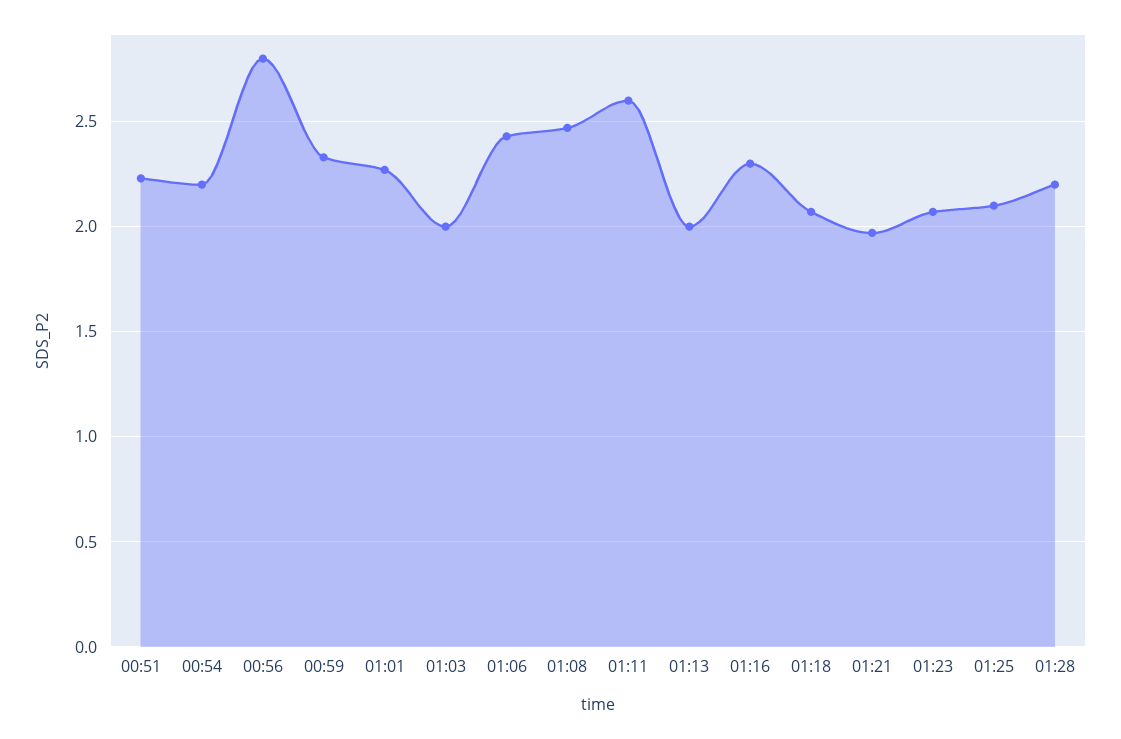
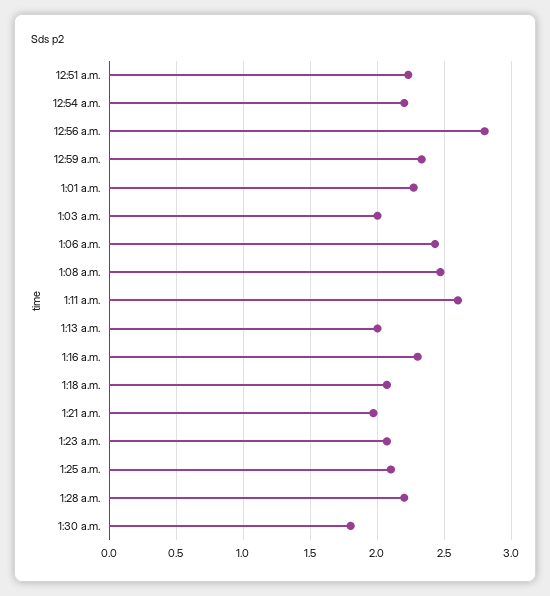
1:30 a.m.: none -> 1.8

